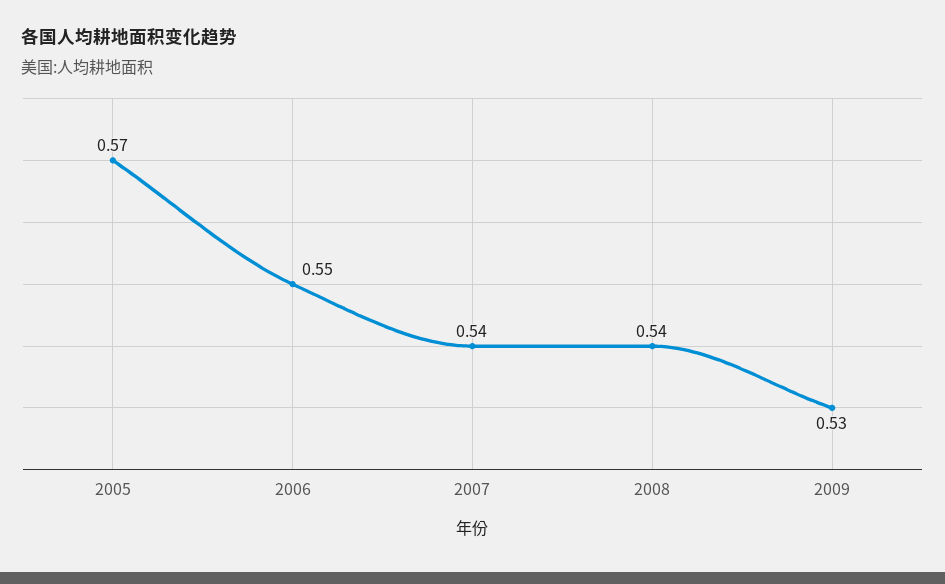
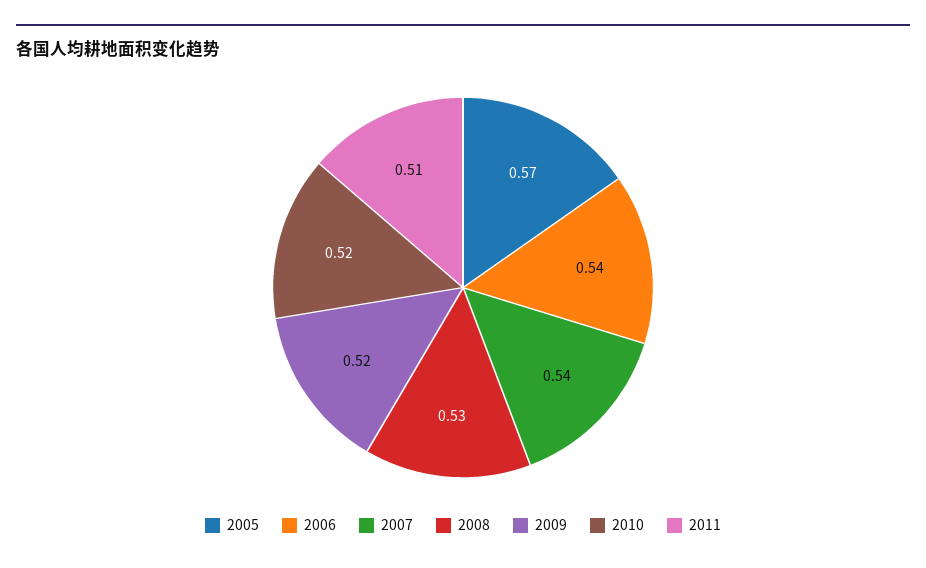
2006: 0.55 -> 0.54
2008: 0.54 -> 0.53
2009: 0.53 -> 0.52
2010: none -> 0.52
2011: none -> 0.51

